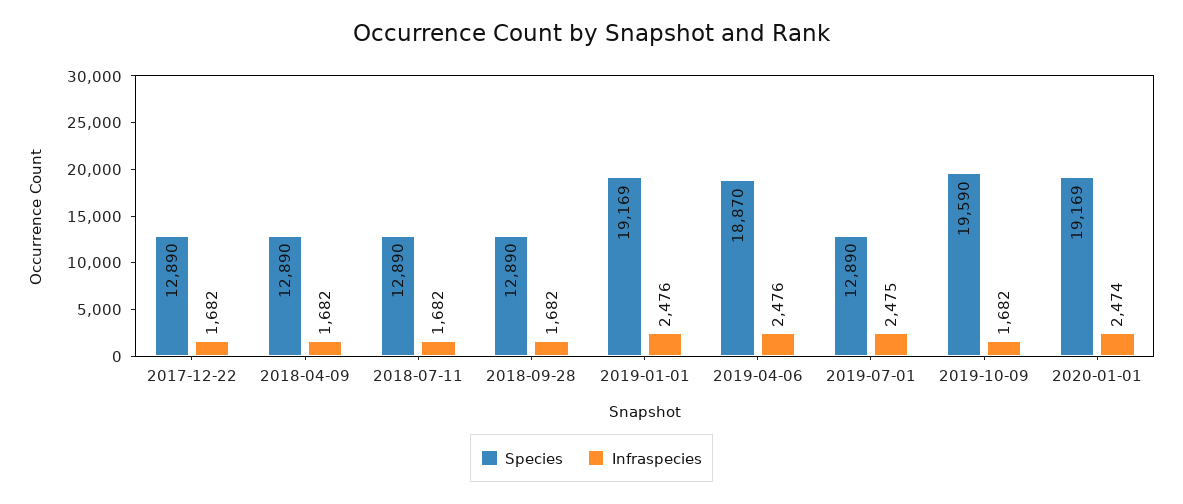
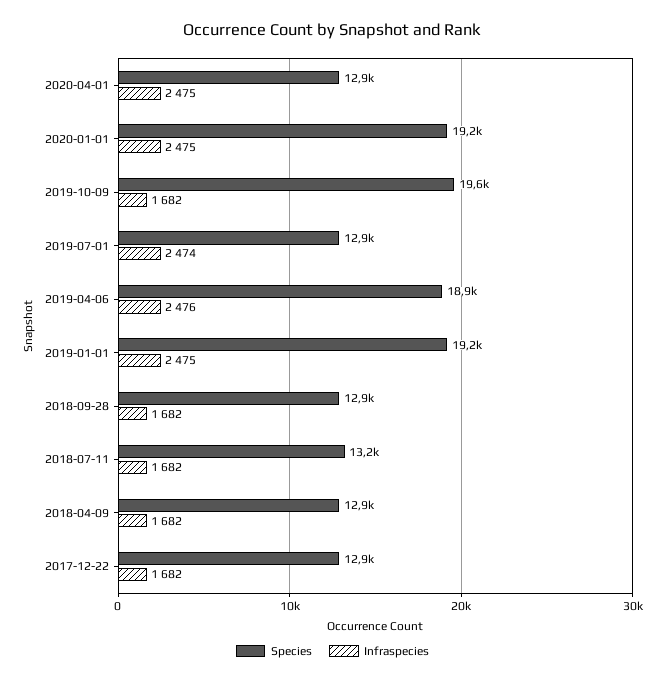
Species, 2018-07-11: 12890 -> 13200
Infraspecies, 2019-01-01: 2476 -> 2475
Infraspecies, 2019-07-01: 2475 -> 2474
Infraspecies, 2020-01-01: 2474 -> 2475
Species, 2020-04-01: none -> 12900
Infraspecies, 2020-04-01: none -> 2475

